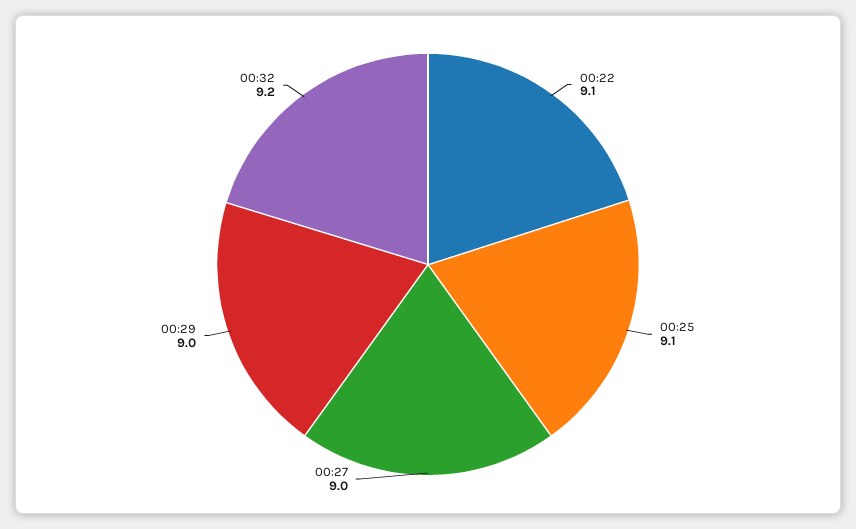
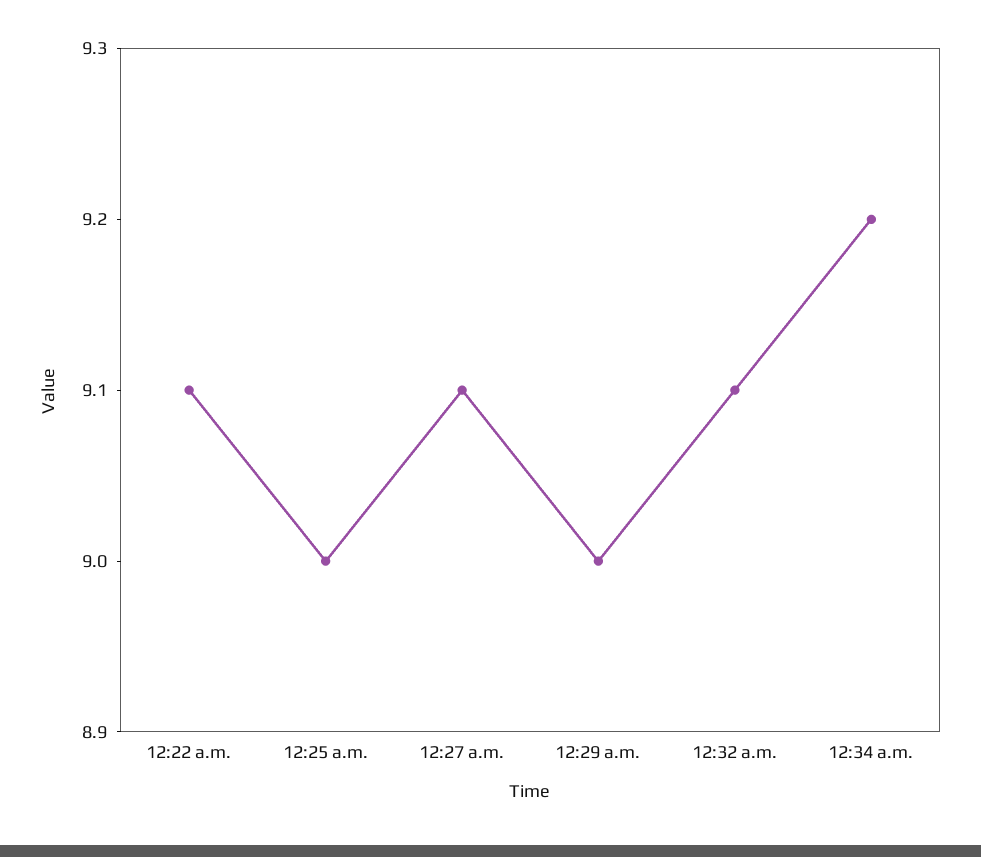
00:25: 9.1 -> 9
00:27: 9 -> 9.1
00:32: 9.2 -> 9.1
12:34 a.m.: none -> 9.2

